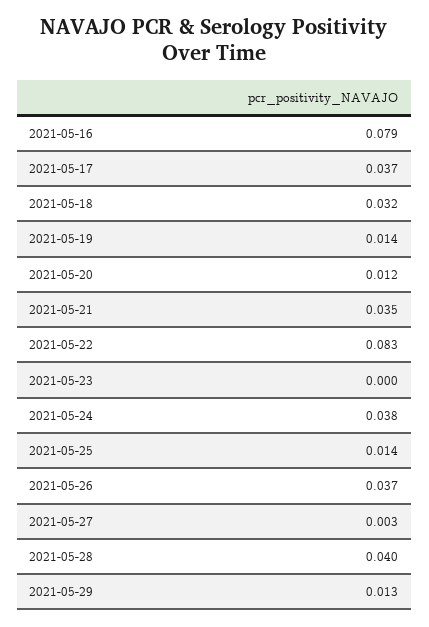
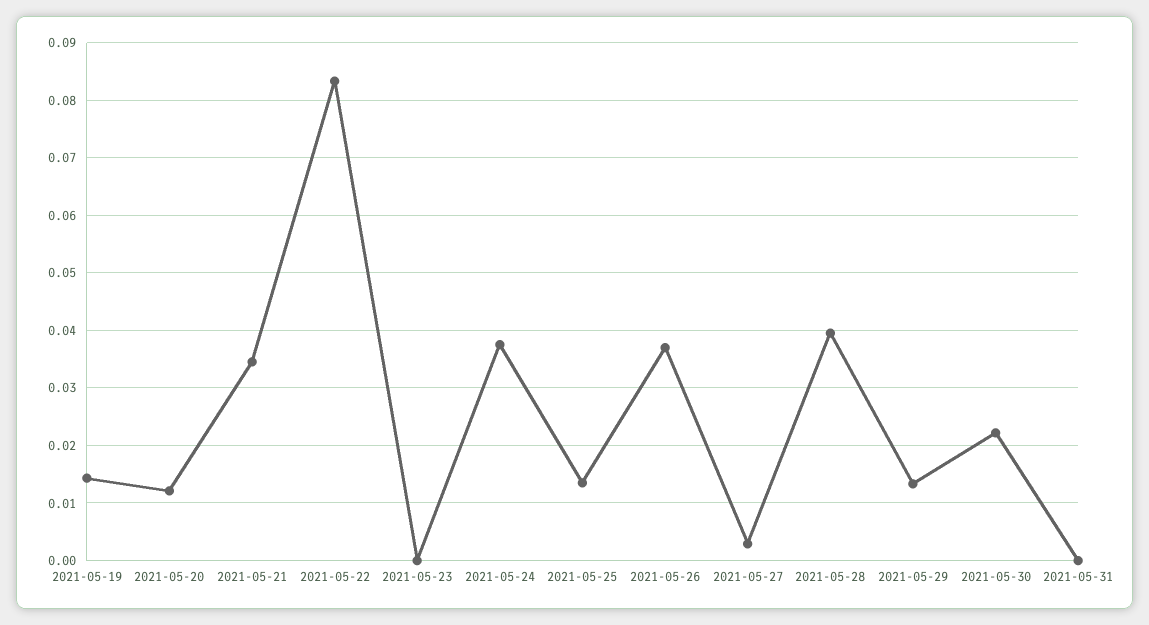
2021-05-16: 0.079 -> none
2021-05-17: 0.037 -> none
2021-05-18: 0.032 -> none
2021-05-30: none -> 0.022
2021-05-31: none -> 0

